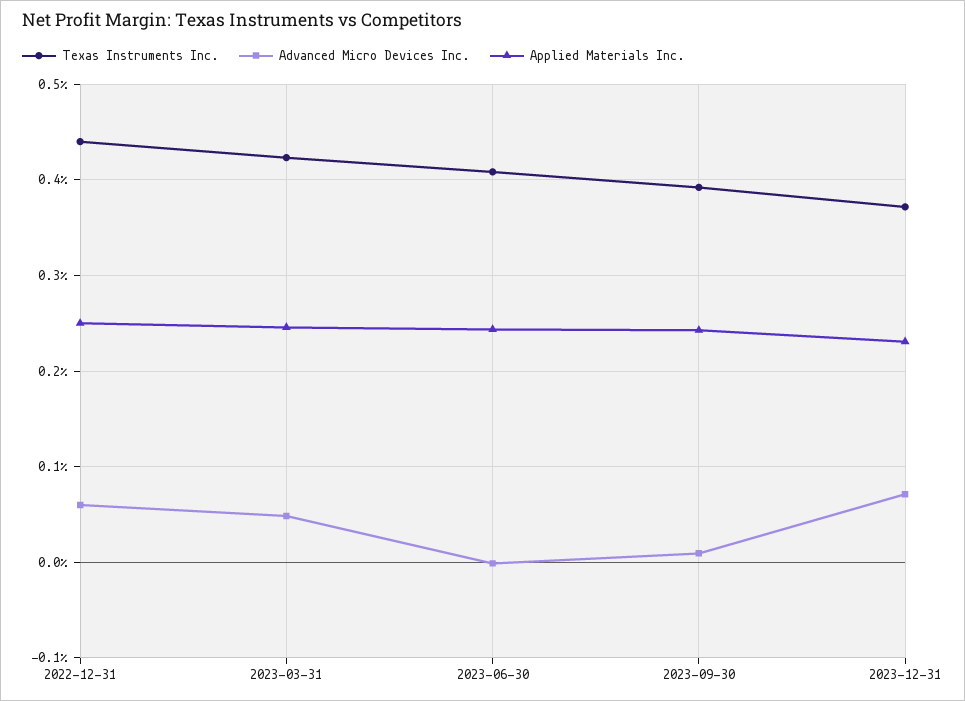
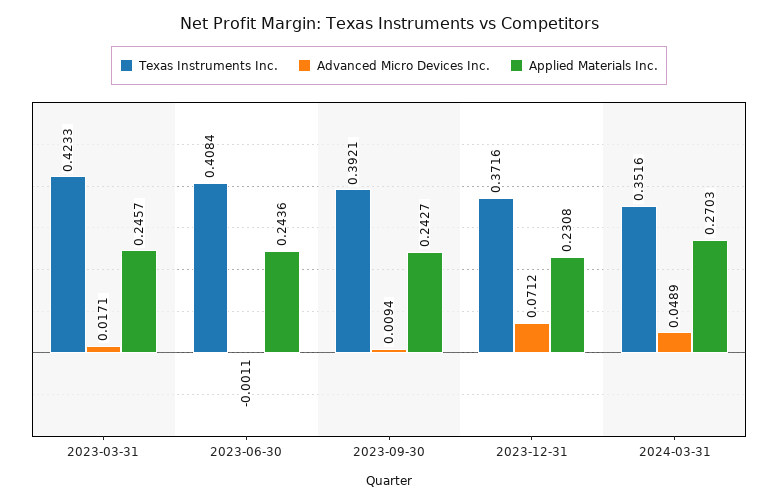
Texas Instruments Inc., 2022-12-31: 0.44 -> none
Advanced Micro Devices Inc., 2022-12-31: 0.06 -> none
Applied Materials Inc., 2022-12-31: 0.25 -> none
Advanced Micro Devices Inc., 2023-03-31: 0.05 -> 0.0171
Texas Instruments Inc., 2024-03-31: none -> 0.3516
Advanced Micro Devices Inc., 2024-03-31: none -> 0.0489
Applied Materials Inc., 2024-03-31: none -> 0.2703

